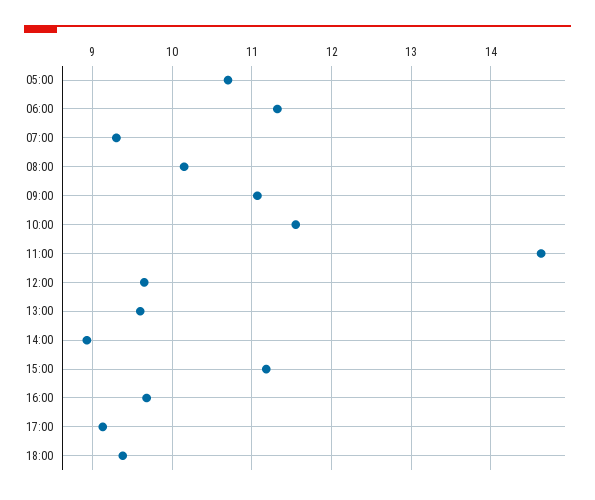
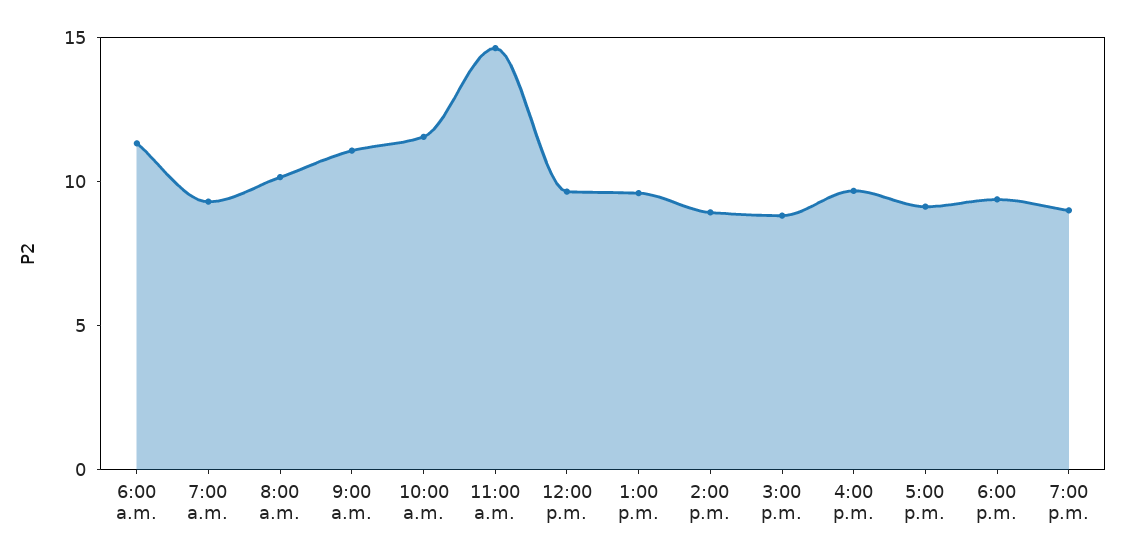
05:00: 10.7 -> none
15:00: 11.2 -> 9
7:00 p.m.: none -> 9

